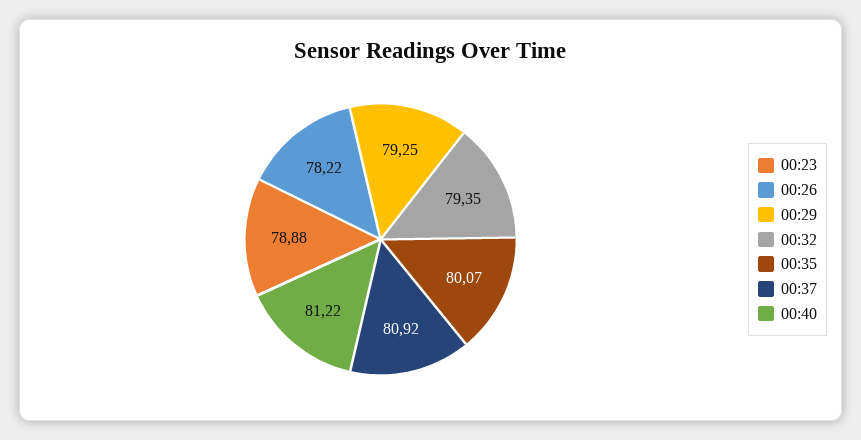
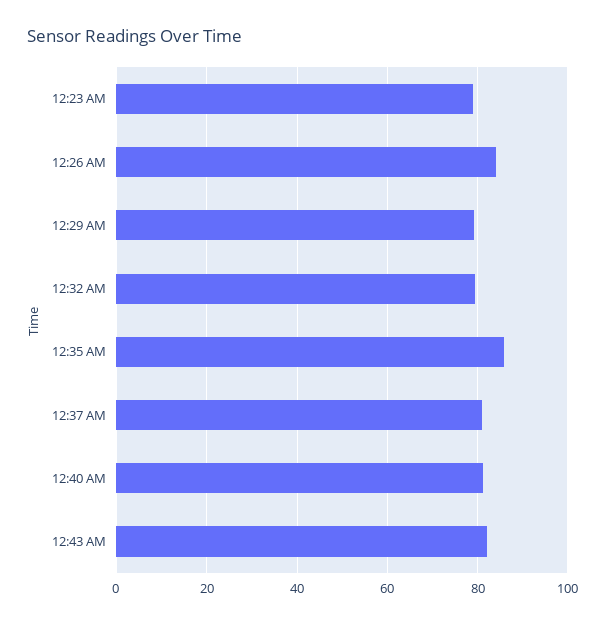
00:26: 78.22 -> 84
00:35: 80.07 -> 86
12:43 AM: none -> 82

